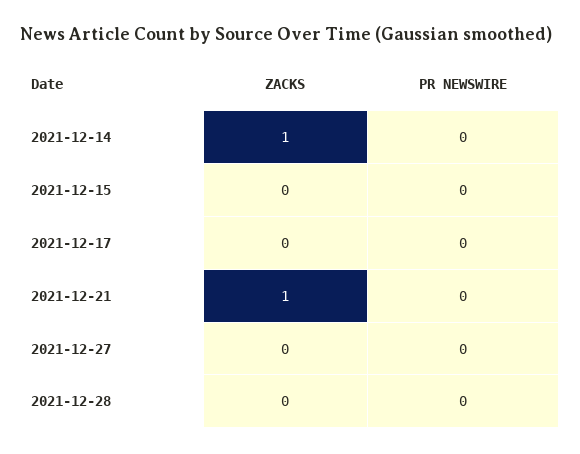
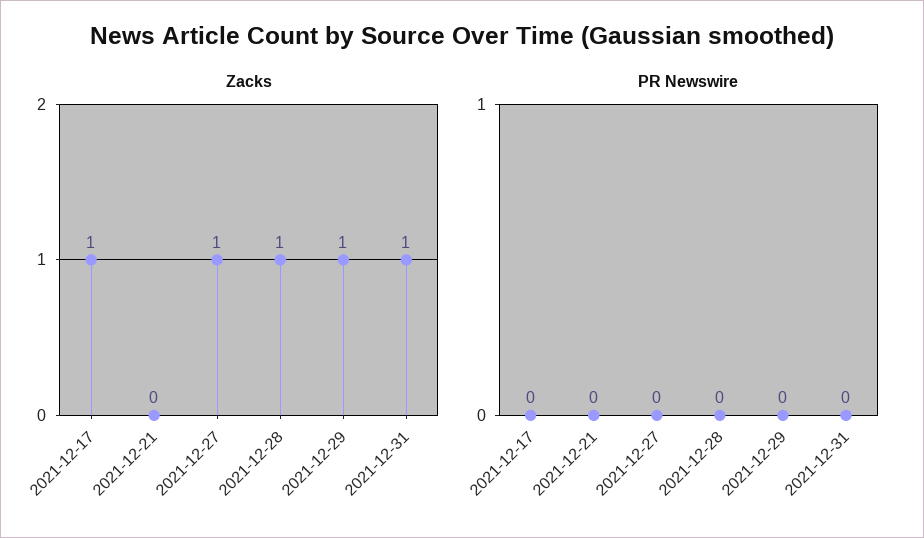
ZACKS, 2021-12-14: 1 -> none
PR NEWSWIRE, 2021-12-14: 0 -> none
ZACKS, 2021-12-15: 0 -> none
PR NEWSWIRE, 2021-12-15: 0 -> none
ZACKS, 2021-12-17: 0 -> 1
ZACKS, 2021-12-21: 1 -> 0
ZACKS, 2021-12-27: 0 -> 1
ZACKS, 2021-12-28: 0 -> 1
ZACKS, 2021-12-29: none -> 1
ZACKS, 2021-12-31: none -> 1
PR NEWSWIRE, 2021-12-29: none -> 0
PR NEWSWIRE, 2021-12-31: none -> 0

